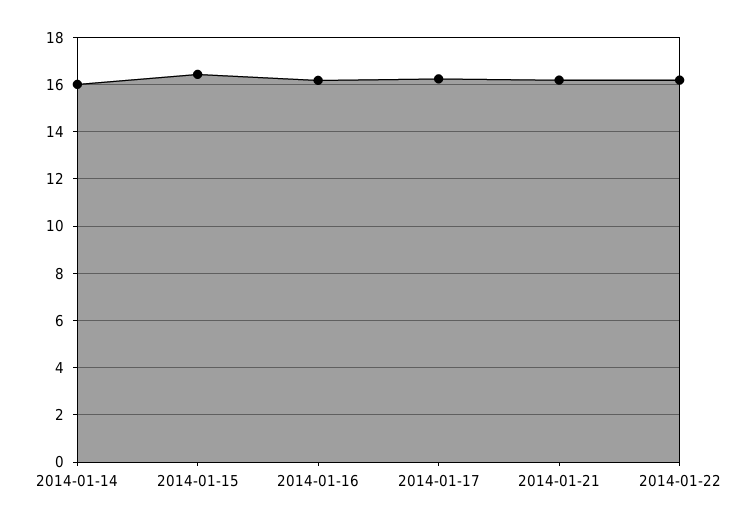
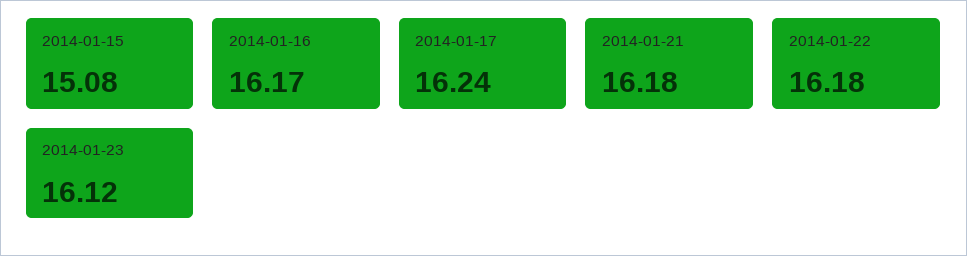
2014-01-14: 16 -> none
2014-01-15: 16.5 -> 15.08
2014-01-23: none -> 16.12

